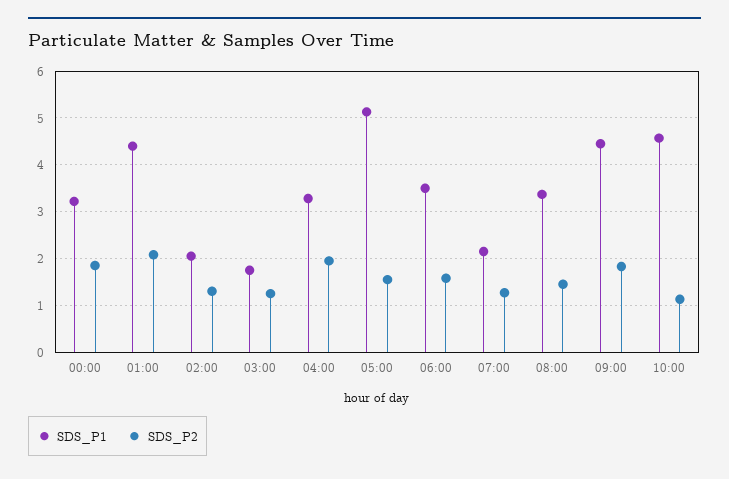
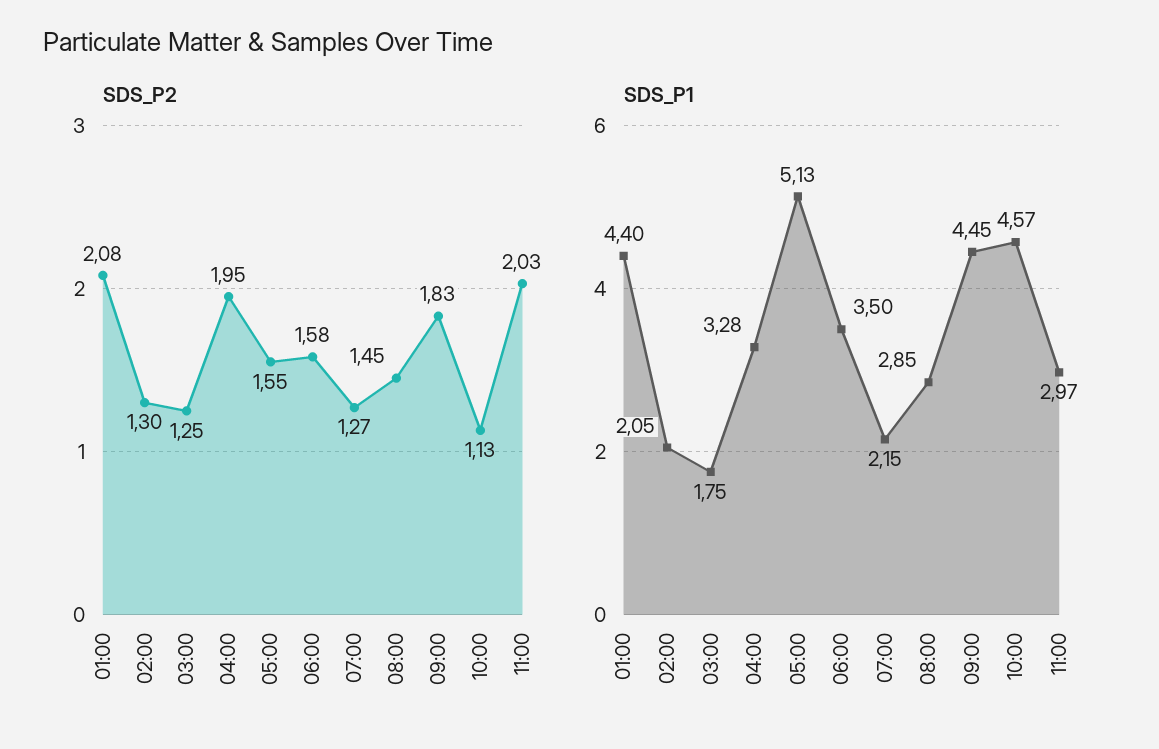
SDS_P1, 00:00: 3.2 -> none
SDS_P2, 00:00: 1.8 -> none
SDS_P1, 08:00: 3.4 -> 2.85
SDS_P2, 11:00: none -> 2.03
SDS_P1, 11:00: none -> 2.97

